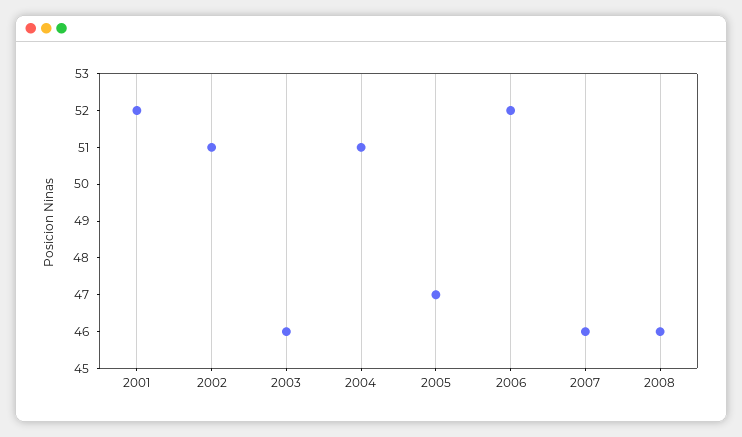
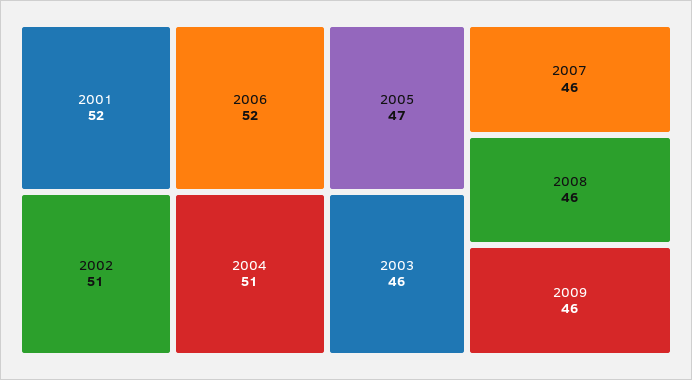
2009: none -> 46

